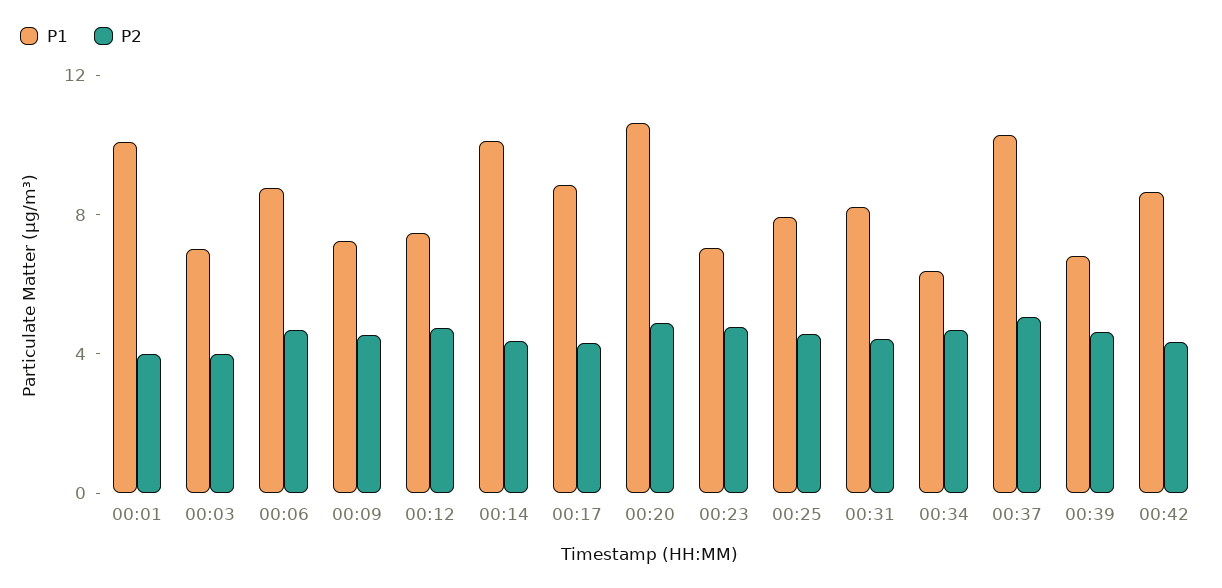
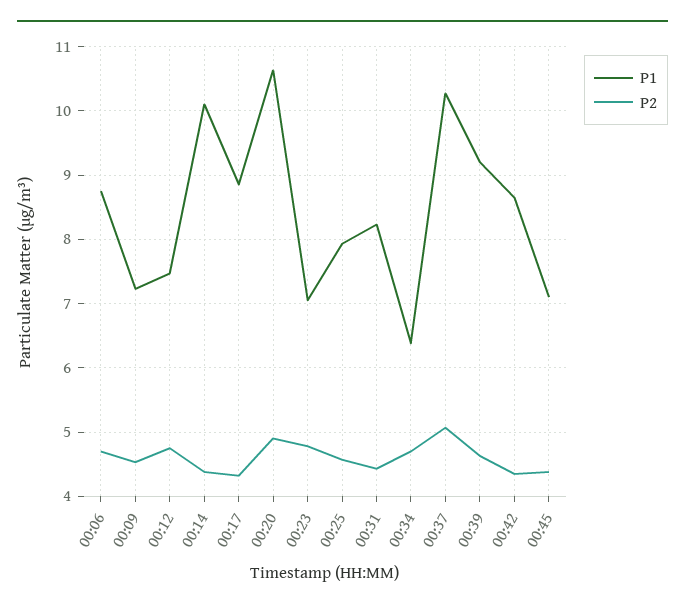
P1, 00:01: 10 -> none
P2, 00:01: 4 -> none
P1, 00:03: 7 -> none
P2, 00:03: 4 -> none
P1, 00:39: 7 -> 9.2
P1, 00:45: none -> 7.1
P2, 00:45: none -> 4.4

